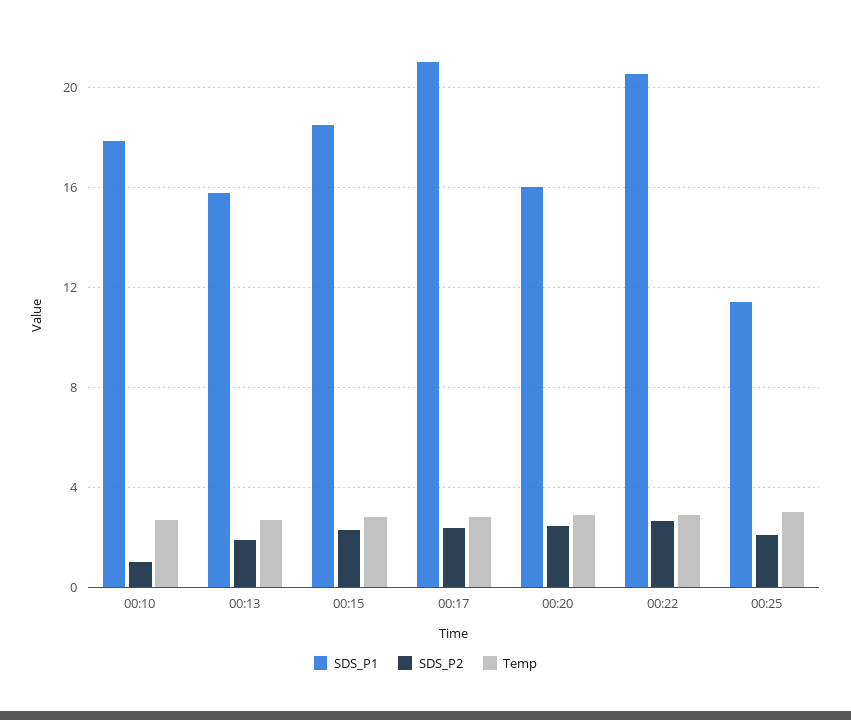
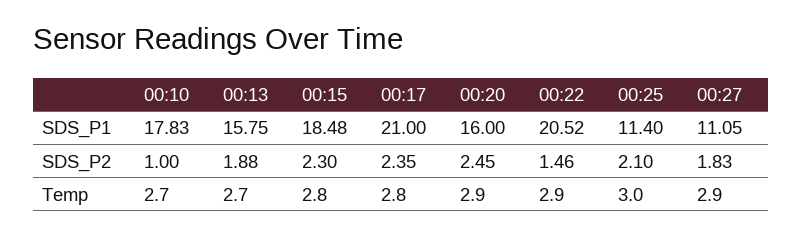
SDS_P2, 00:22: 2.5 -> 1.46
SDS_P1, 00:27: none -> 11.05
SDS_P2, 00:27: none -> 1.83
Temp, 00:27: none -> 2.9

